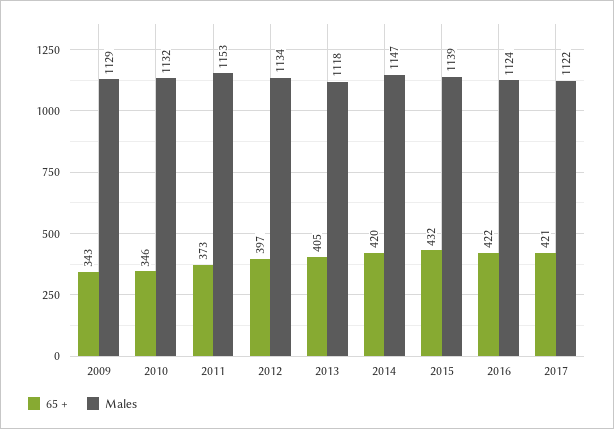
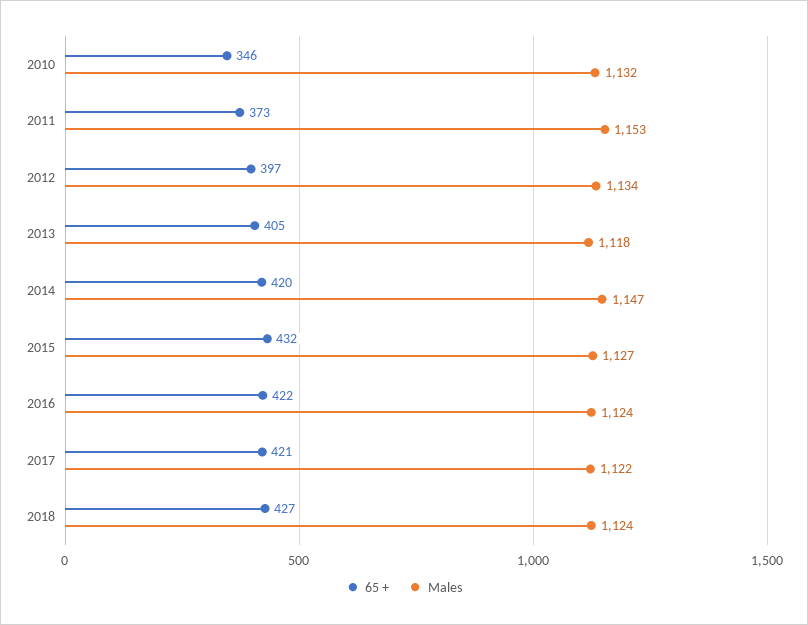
65 +, 2009: 343 -> none
Males, 2009: 1129 -> none
Males, 2015: 1139 -> 1127
65 +, 2018: none -> 427
Males, 2018: none -> 1124

